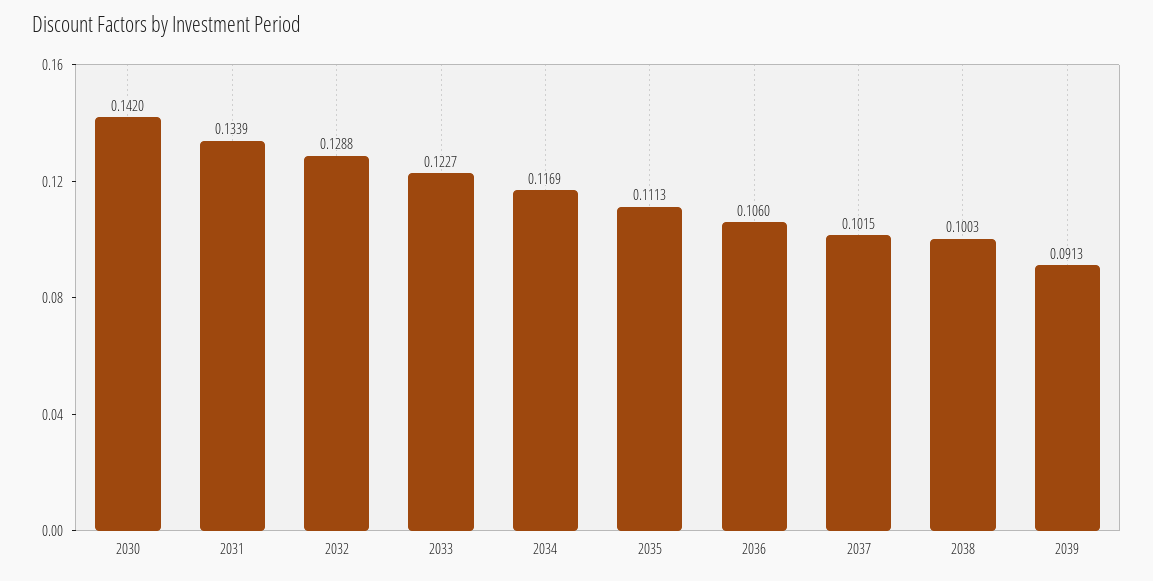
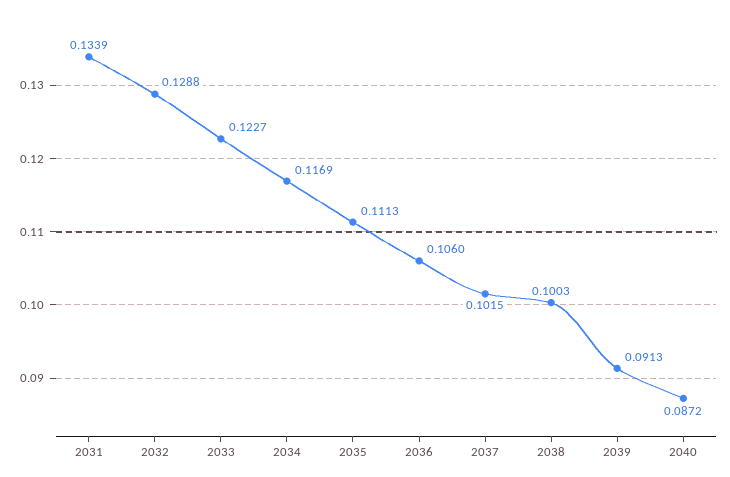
2030: 0.142 -> none
2040: none -> 0.0872

